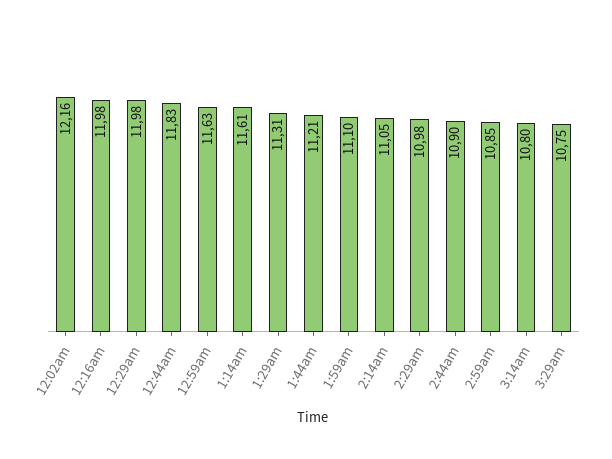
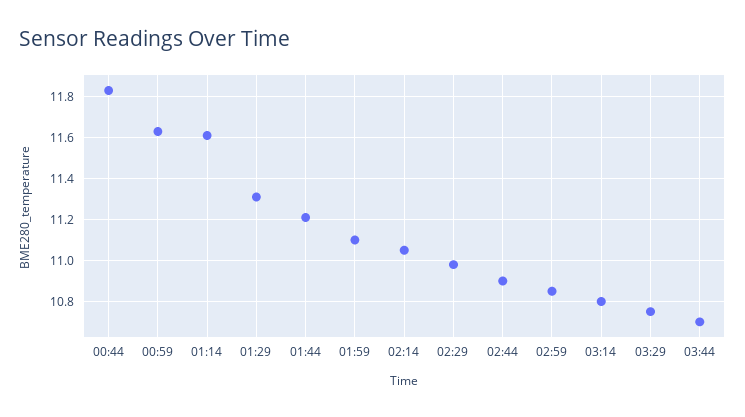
12:02am: 12.16 -> none
12:16am: 11.98 -> none
12:29am: 11.98 -> none
03:44: none -> 10.7

